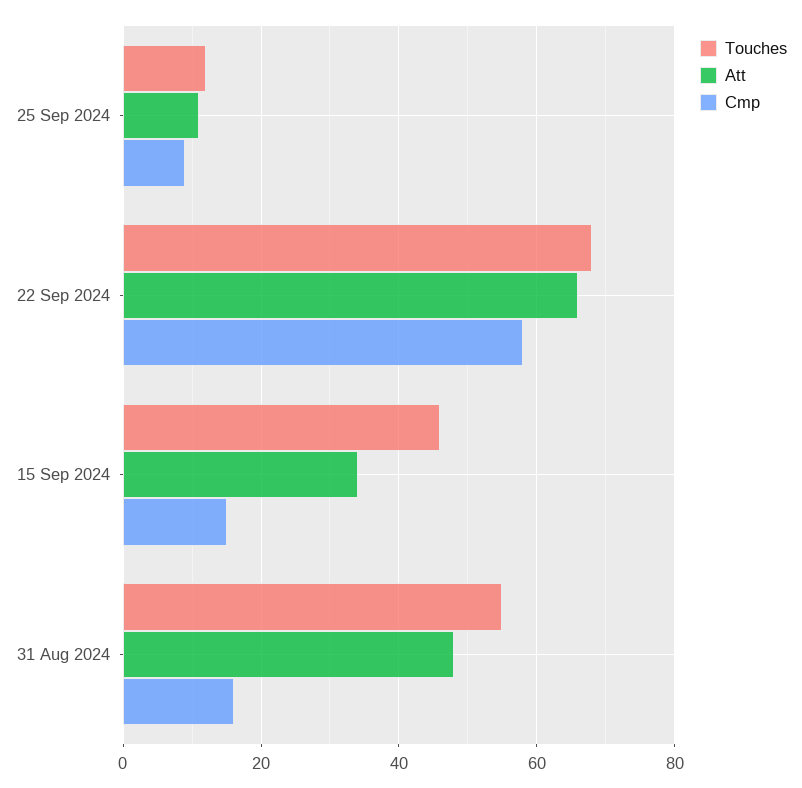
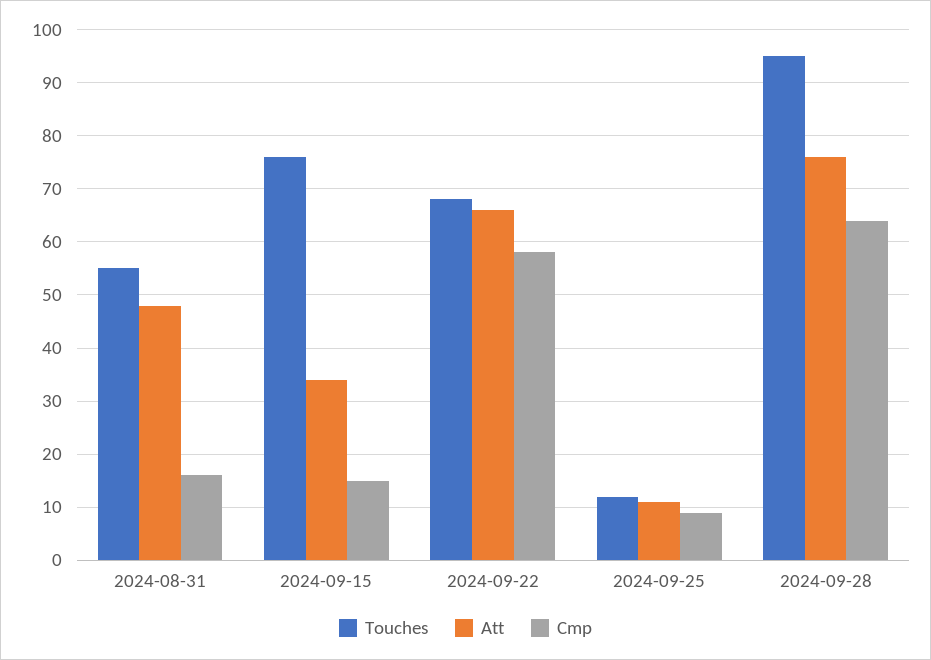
Touches, 15 Sep 2024: 45 -> 75
Touches, 2024-09-28: none -> 95
Att, 2024-09-28: none -> 75
Cmp, 2024-09-28: none -> 65

